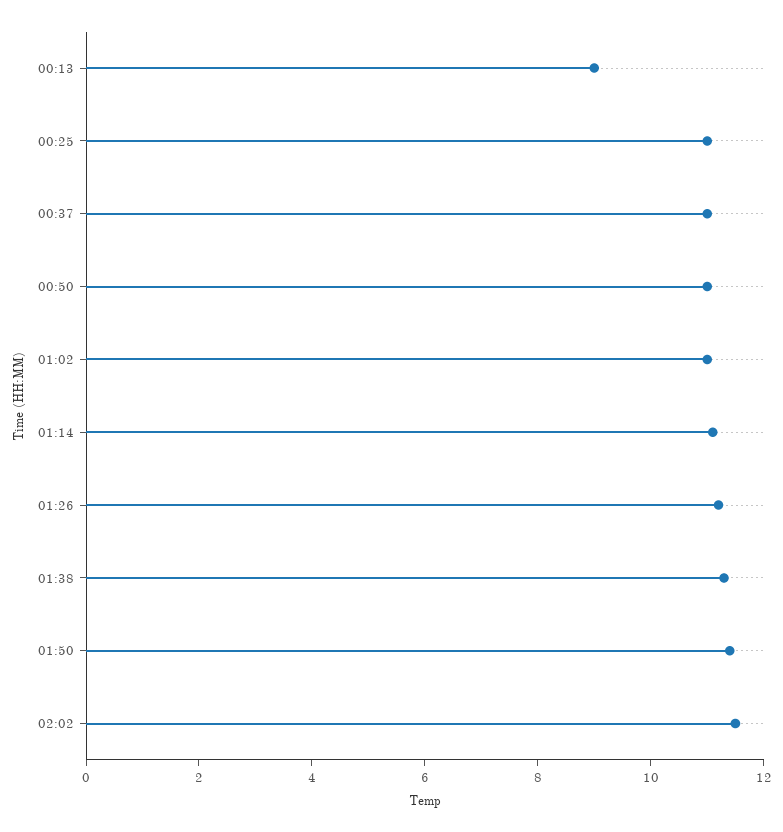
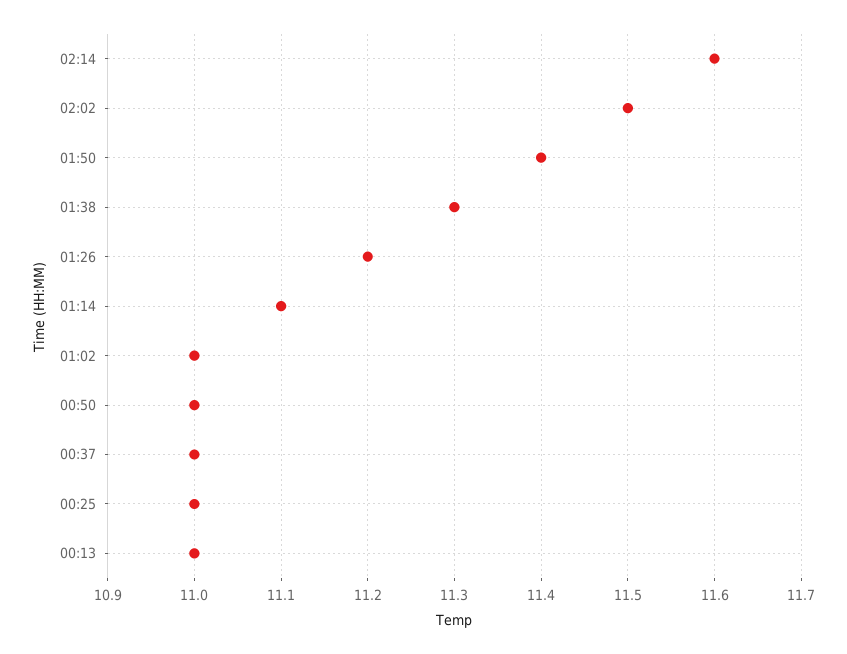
00:13: 9 -> 11
02:14: none -> 11.6

